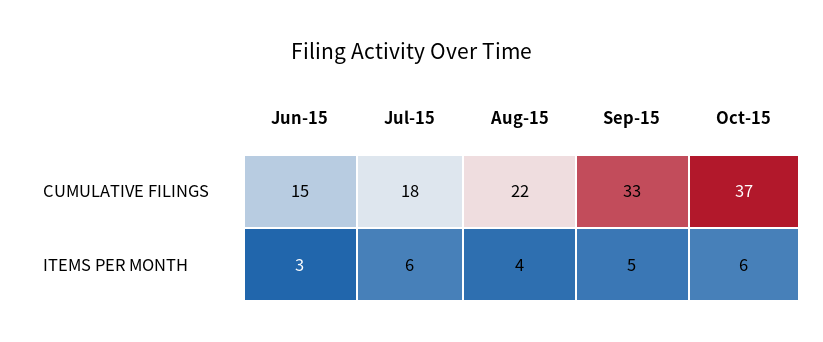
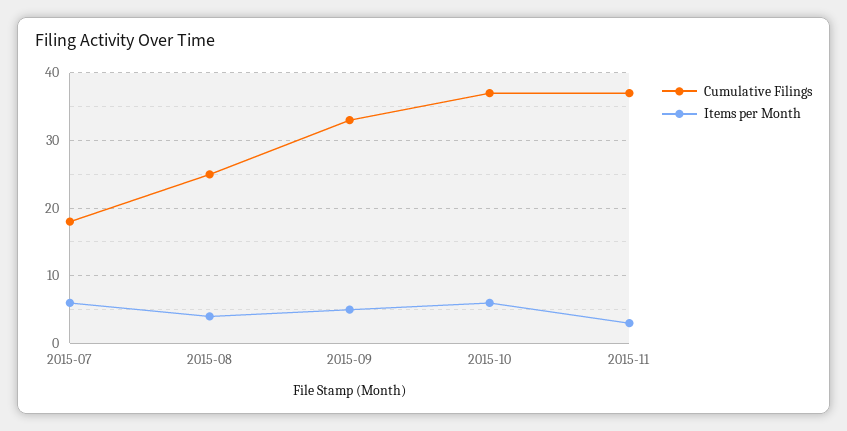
CUMULATIVE FILINGS, Jun-15: 15 -> none
CUMULATIVE FILINGS, Aug-15: 22 -> 25
ITEMS PER MONTH, Jun-15: 3 -> none
CUMULATIVE FILINGS, 2015-11: none -> 37
ITEMS PER MONTH, 2015-11: none -> 3

